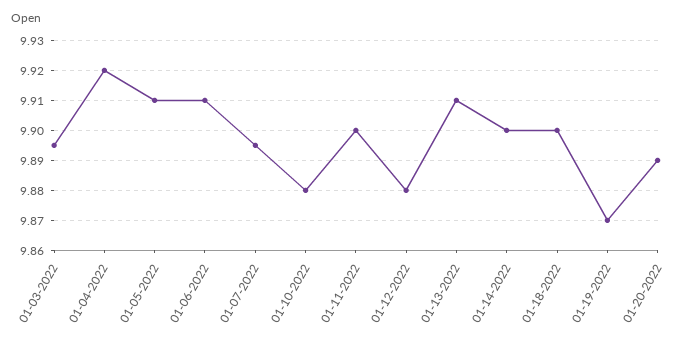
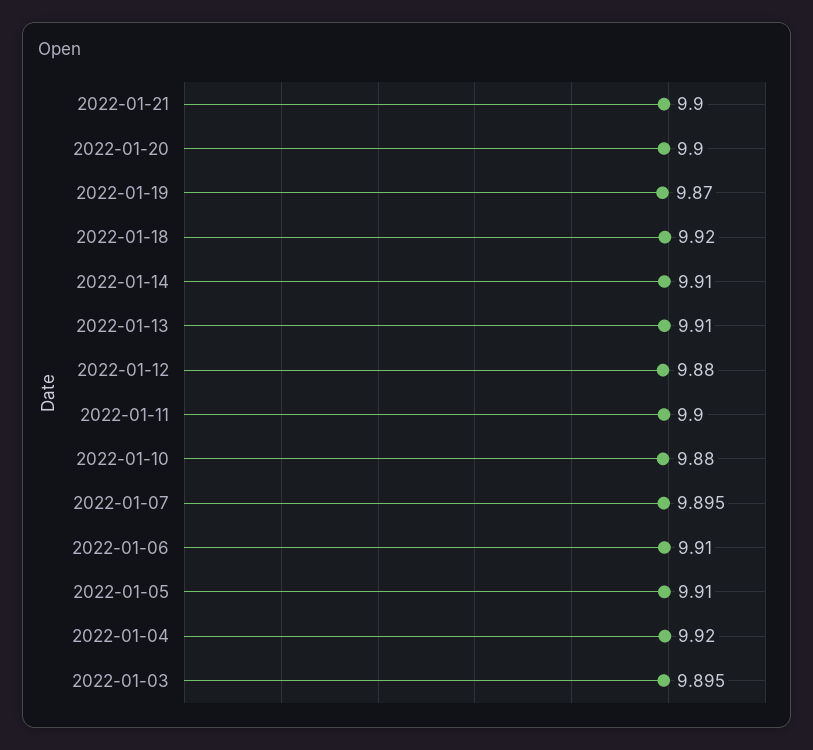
01-14-2022: 9.9 -> 9.91
01-18-2022: 9.9 -> 9.92
01-20-2022: 9.89 -> 9.9
2022-01-21: none -> 9.9

